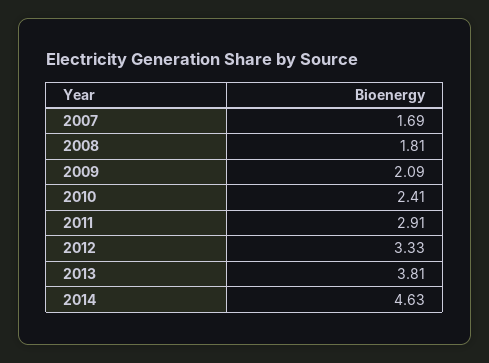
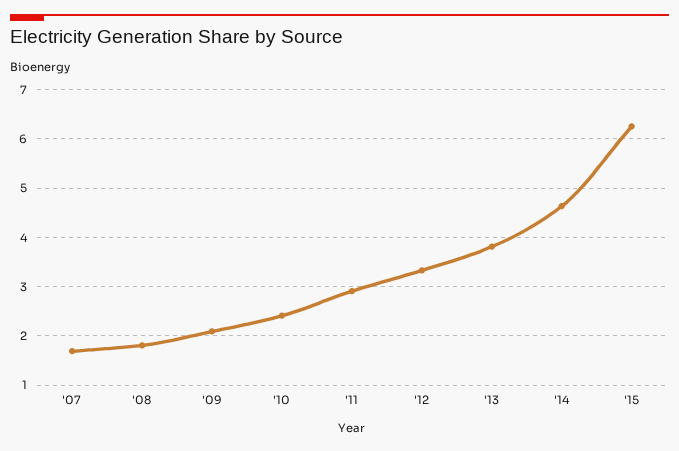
'15: none -> 6.2

